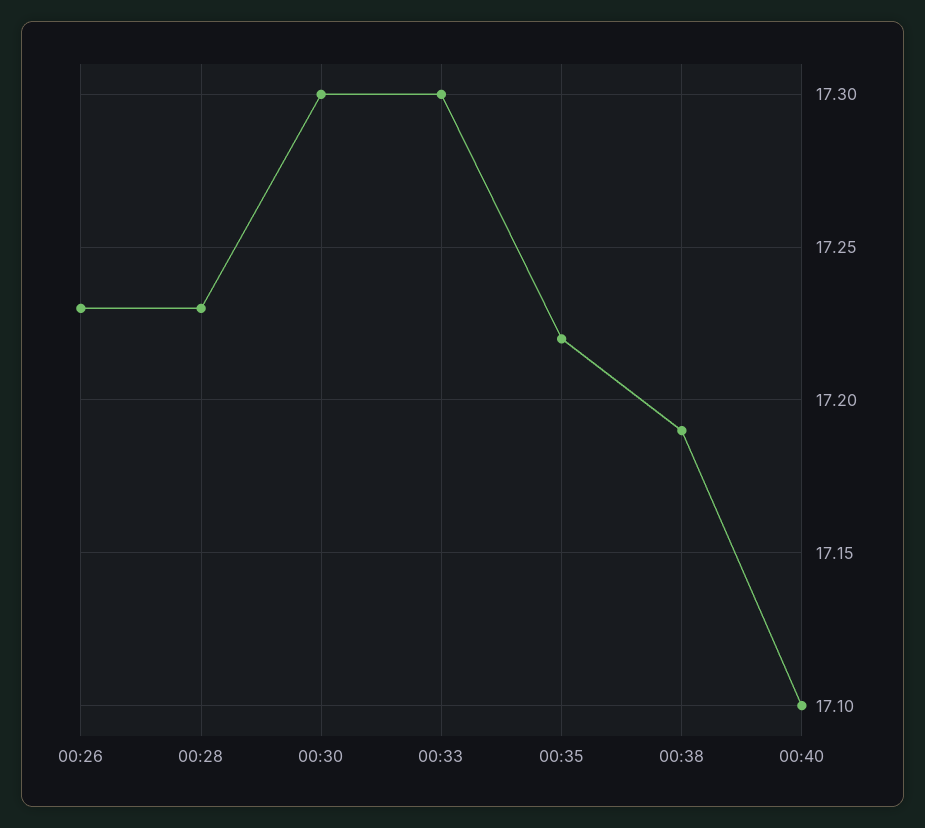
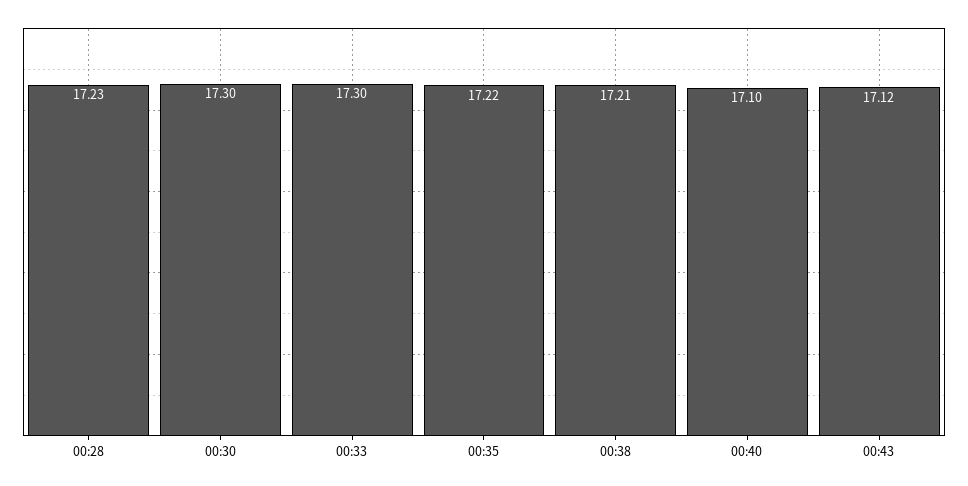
00:26: 17.23 -> none
00:38: 17.19 -> 17.21
00:43: none -> 17.12

